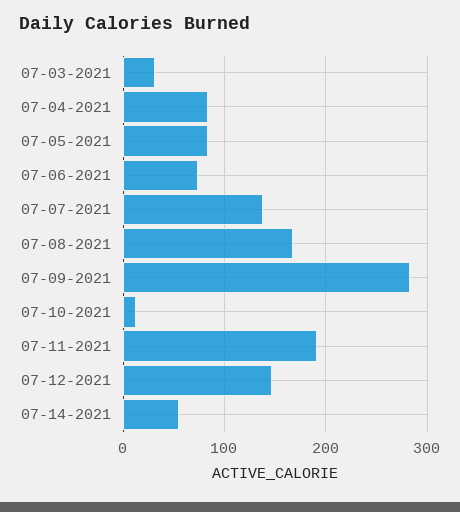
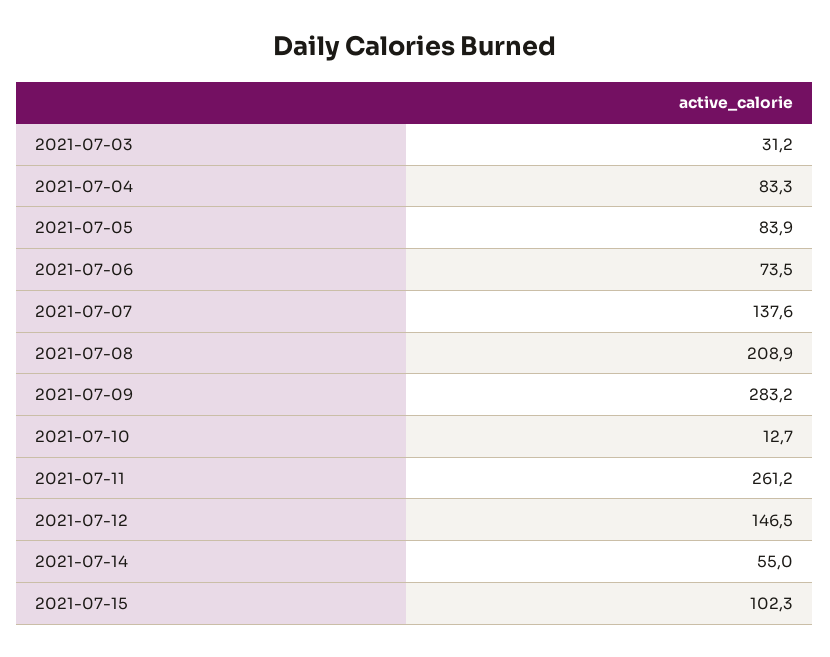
07-08-2021: 170 -> 208.9
07-11-2021: 190 -> 261.2
2021-07-15: none -> 102.3

